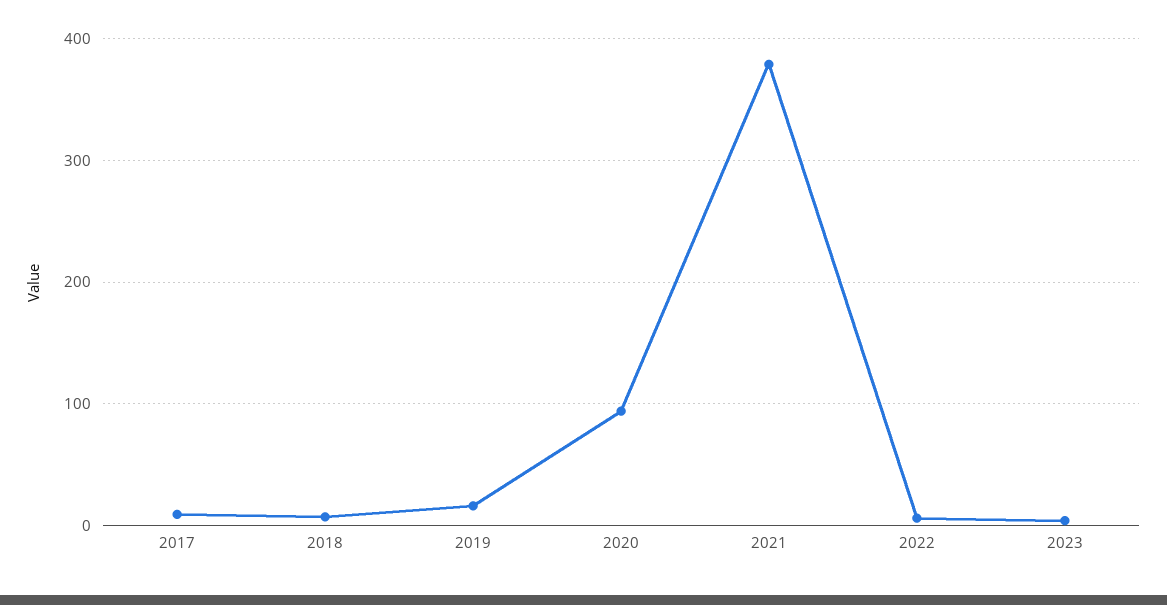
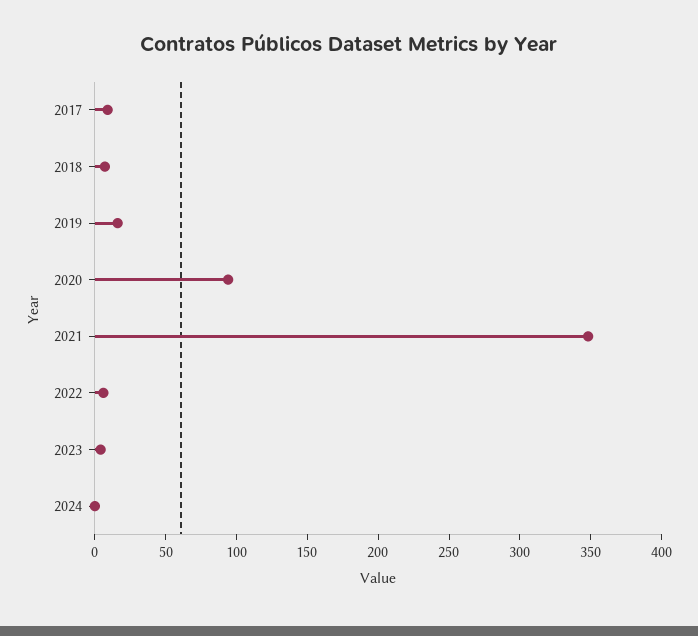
2021: 380 -> 350
2024: none -> 0

